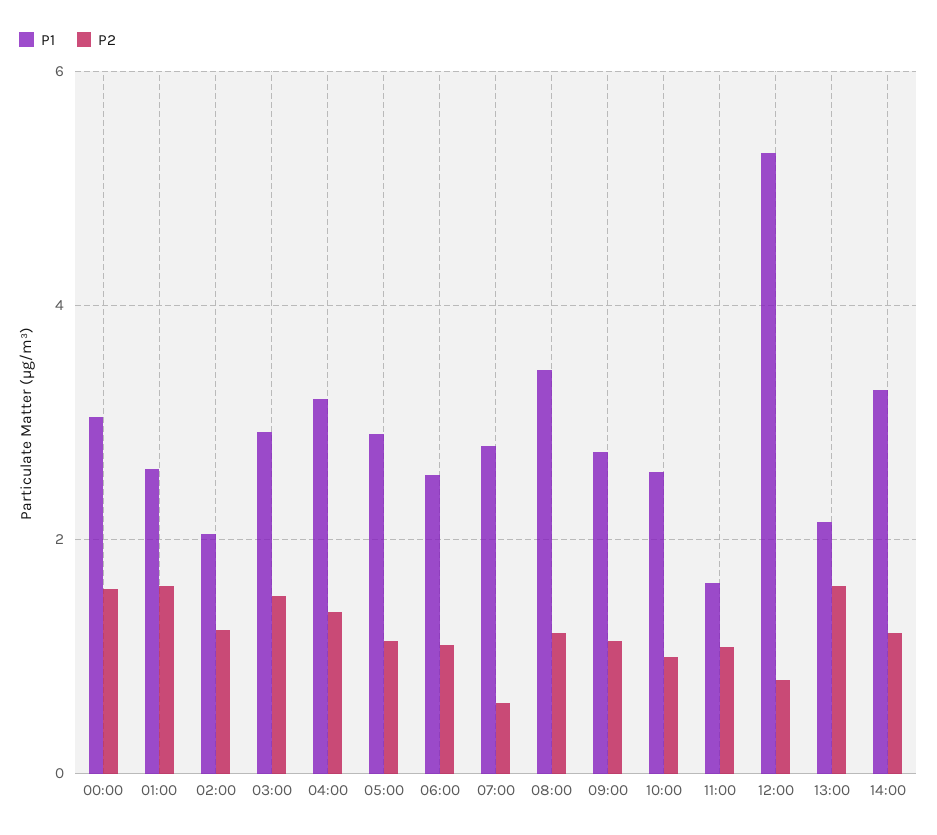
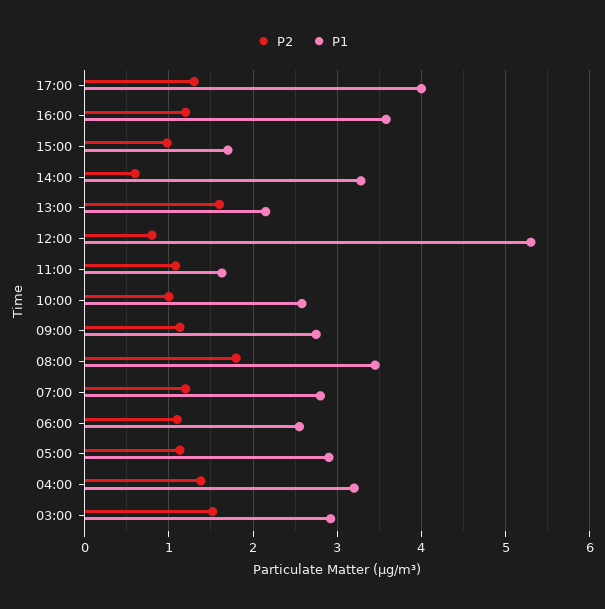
P1, 00:00: 3 -> none
P2, 00:00: 1.6 -> none
P1, 01:00: 2.6 -> none
P2, 01:00: 1.6 -> none
P1, 02:00: 2 -> none
P2, 02:00: 1.2 -> none
P2, 07:00: 0.6 -> 1.2
P2, 08:00: 1.2 -> 1.8
P2, 14:00: 1.2 -> 0.6
P2, 17:00: none -> 1.3
P1, 17:00: none -> 4
P2, 16:00: none -> 1.2
P1, 16:00: none -> 3.6
P2, 15:00: none -> 1
P1, 15:00: none -> 1.7

